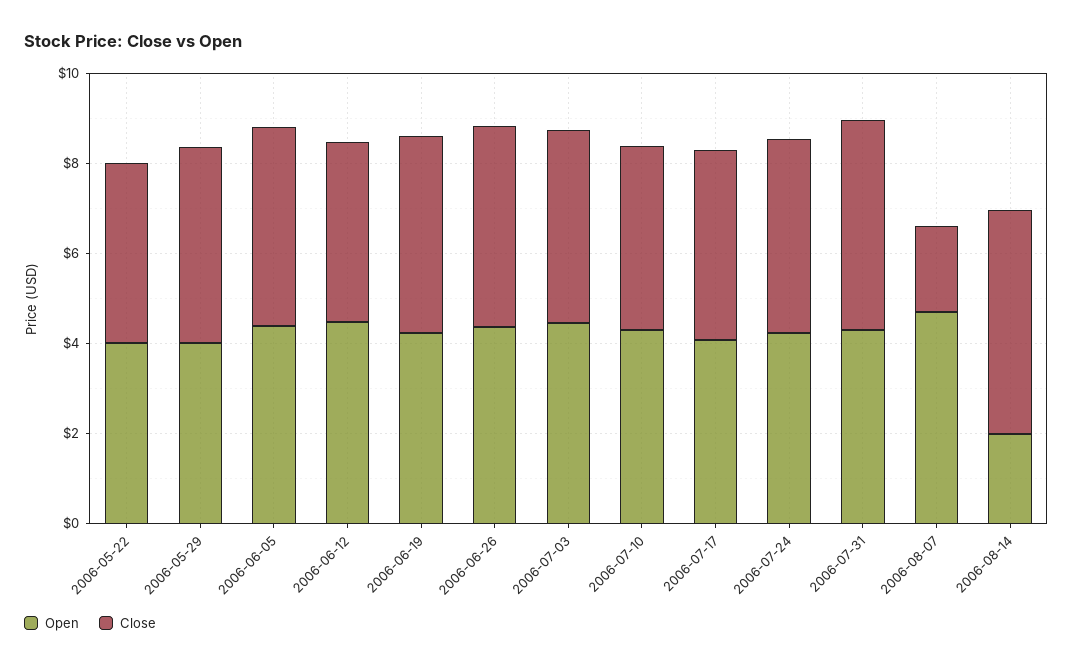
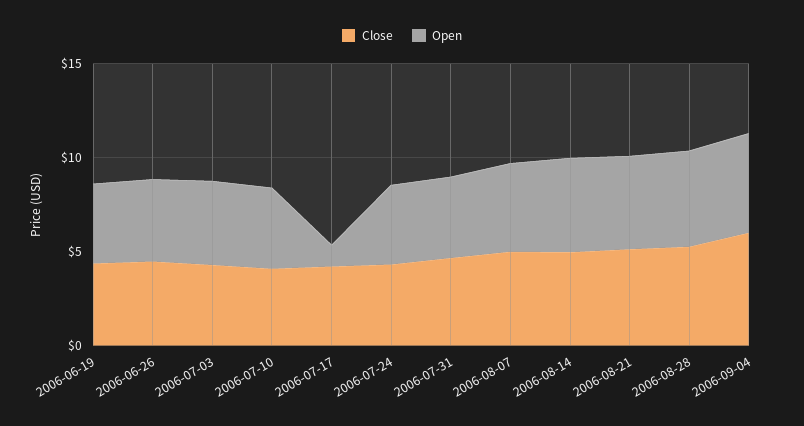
Open, 2006-05-22: 4 -> none
Close, 2006-05-22: 4 -> none
Open, 2006-05-29: 4 -> none
Close, 2006-05-29: 4.5 -> none
Open, 2006-06-05: 4.5 -> none
Close, 2006-06-05: 4.5 -> none
Open, 2006-06-12: 4.5 -> none
Close, 2006-06-12: 4 -> none
Open, 2006-07-17: 4 -> 1
Close, 2006-08-07: 2 -> 5
Open, 2006-08-14: 2 -> 5
Close, 2006-08-21: none -> 5
Open, 2006-08-21: none -> 5
Close, 2006-08-28: none -> 5
Open, 2006-08-28: none -> 5
Close, 2006-09-04: none -> 6
Open, 2006-09-04: none -> 5

